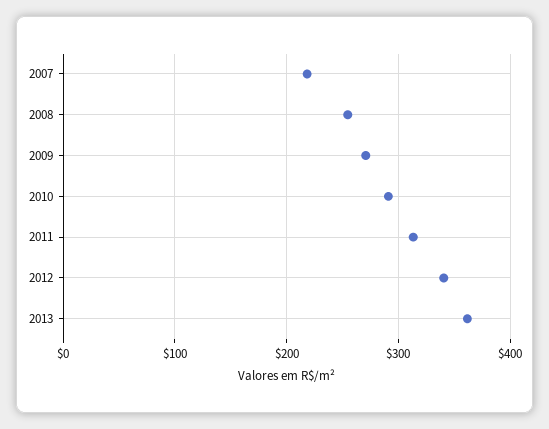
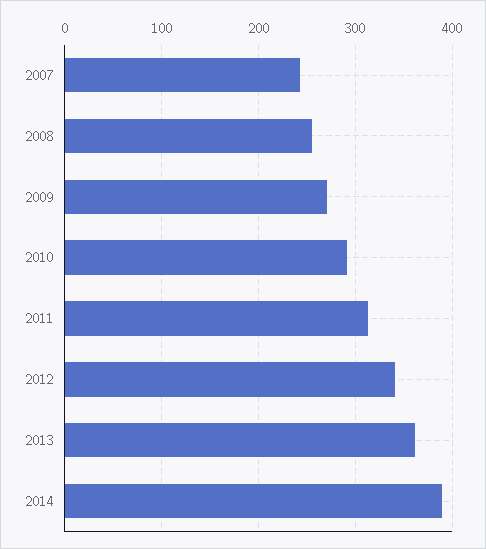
2007: 220 -> 240
2014: none -> 390

